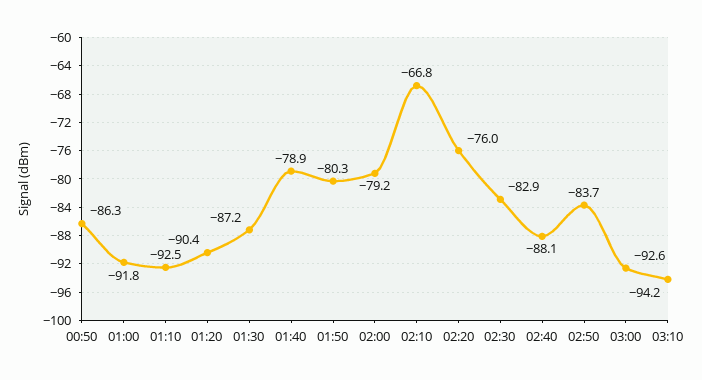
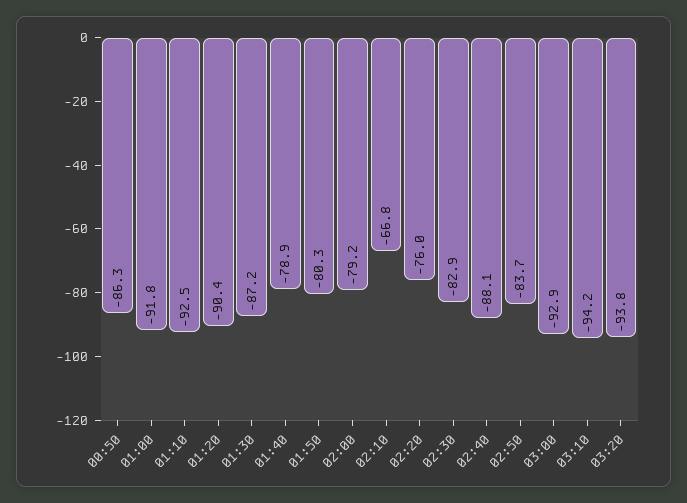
03:00: -92.6 -> -92.9
03:20: none -> -93.8

